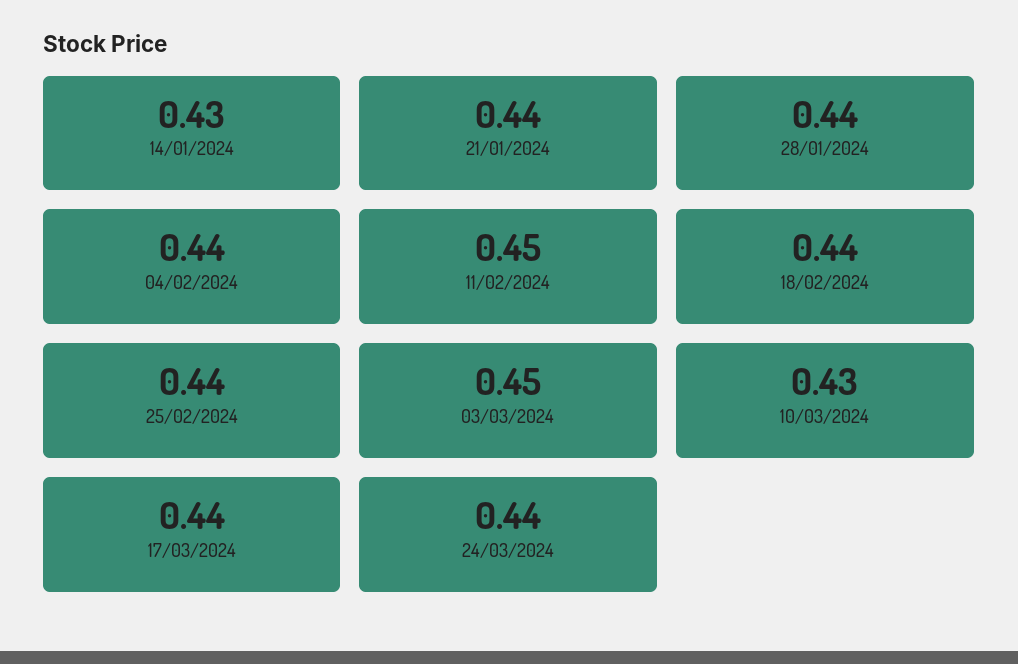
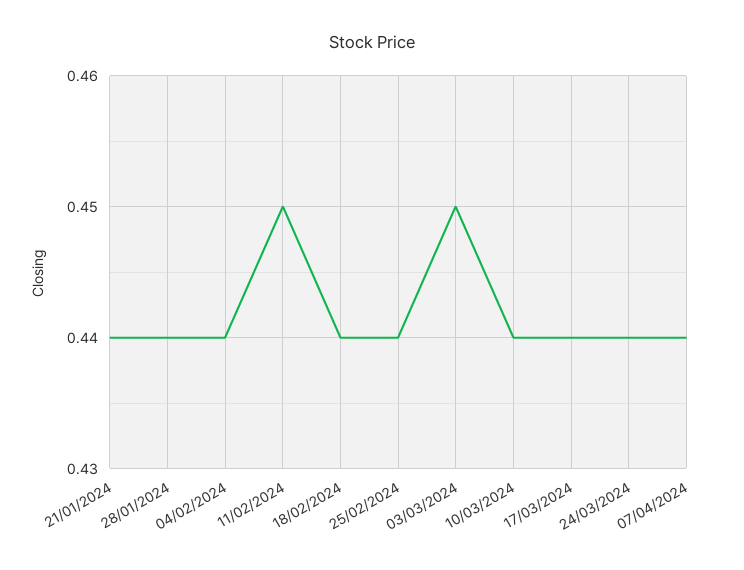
14/01/2024: 0.43 -> none
10/03/2024: 0.43 -> 0.44
07/04/2024: none -> 0.44

